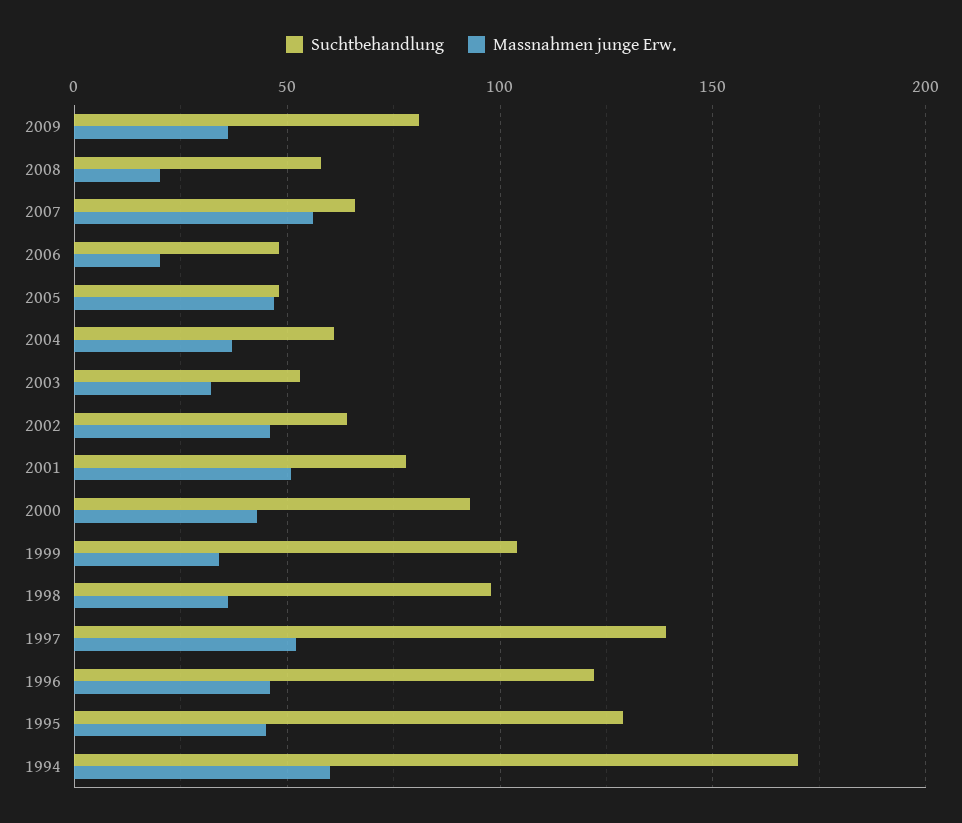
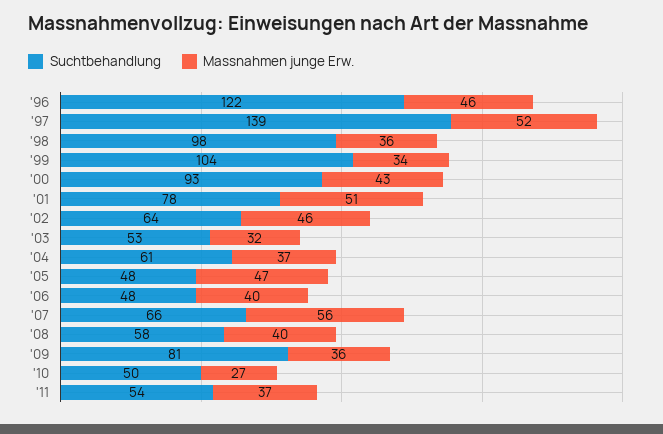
Massnahmen junge Erw., 2008: 20 -> 40
Massnahmen junge Erw., 2006: 20 -> 40
Suchtbehandlung, 1995: 130 -> none
Massnahmen junge Erw., 1995: 45 -> none
Suchtbehandlung, 1994: 170 -> none
Massnahmen junge Erw., 1994: 60 -> none
Suchtbehandlung, '10: none -> 50
Massnahmen junge Erw., '10: none -> 27
Suchtbehandlung, '11: none -> 54
Massnahmen junge Erw., '11: none -> 37

